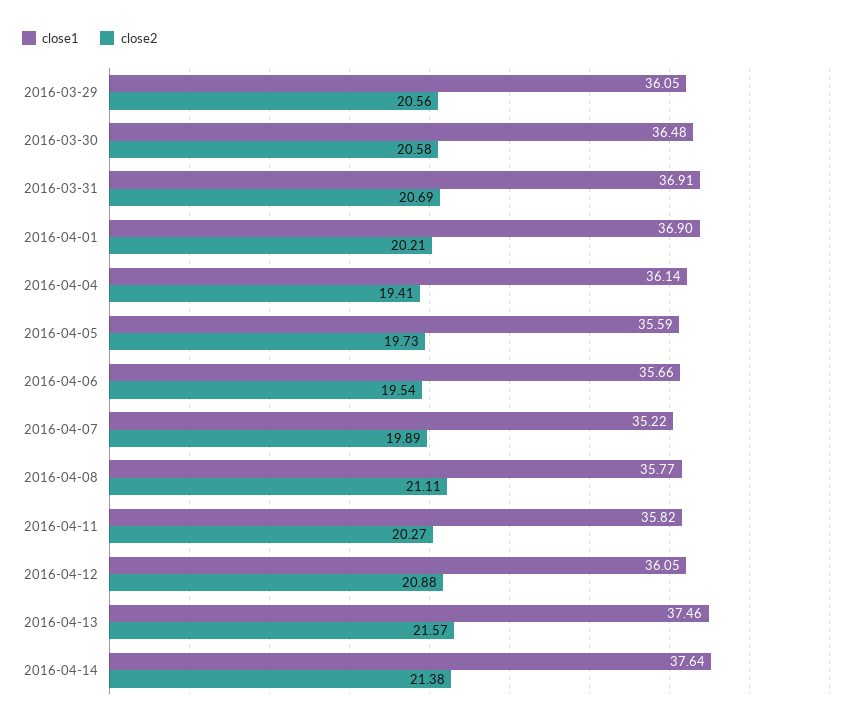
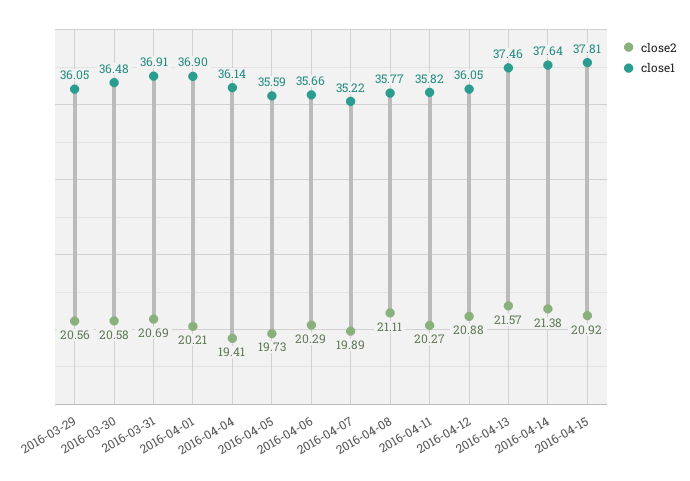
close2, 2016-04-06: 19.54 -> 20.29
close2, 2016-04-15: none -> 20.92
close1, 2016-04-15: none -> 37.81

